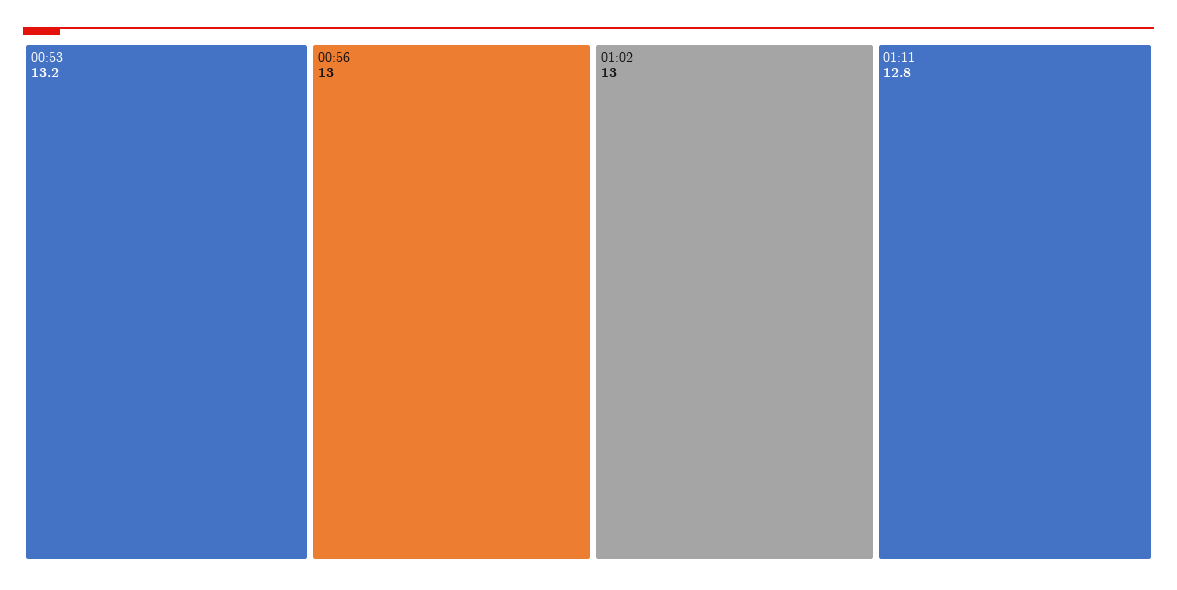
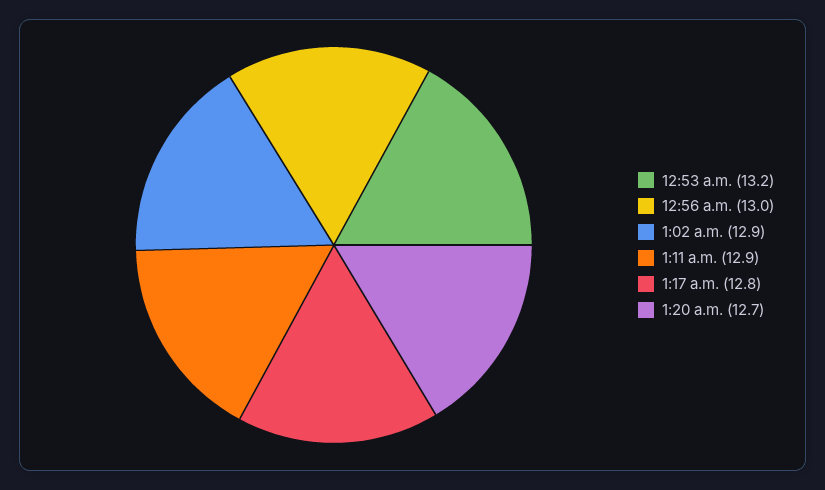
01:02: 13 -> 12.9
01:11: 12.8 -> 12.9
1:17 a.m.: none -> 12.8
1:20 a.m.: none -> 12.7

